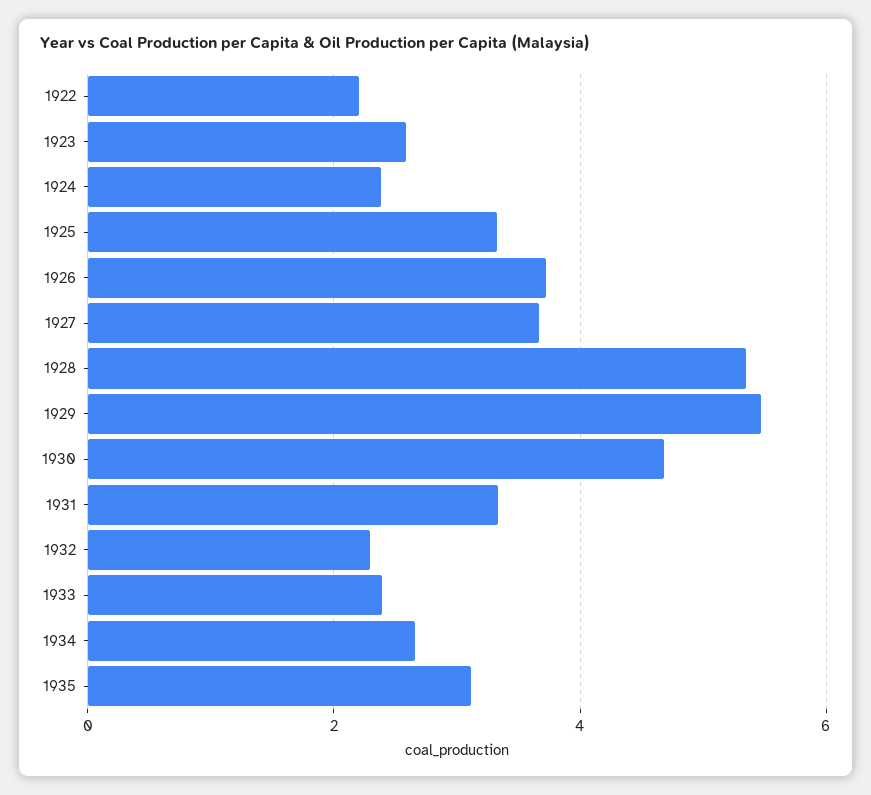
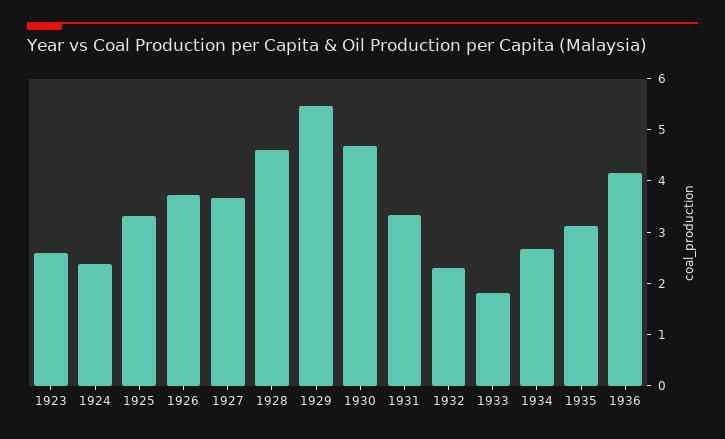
1922: 2.2 -> none
1928: 5.4 -> 4.6
1933: 2.4 -> 1.8
1936: none -> 4.2

